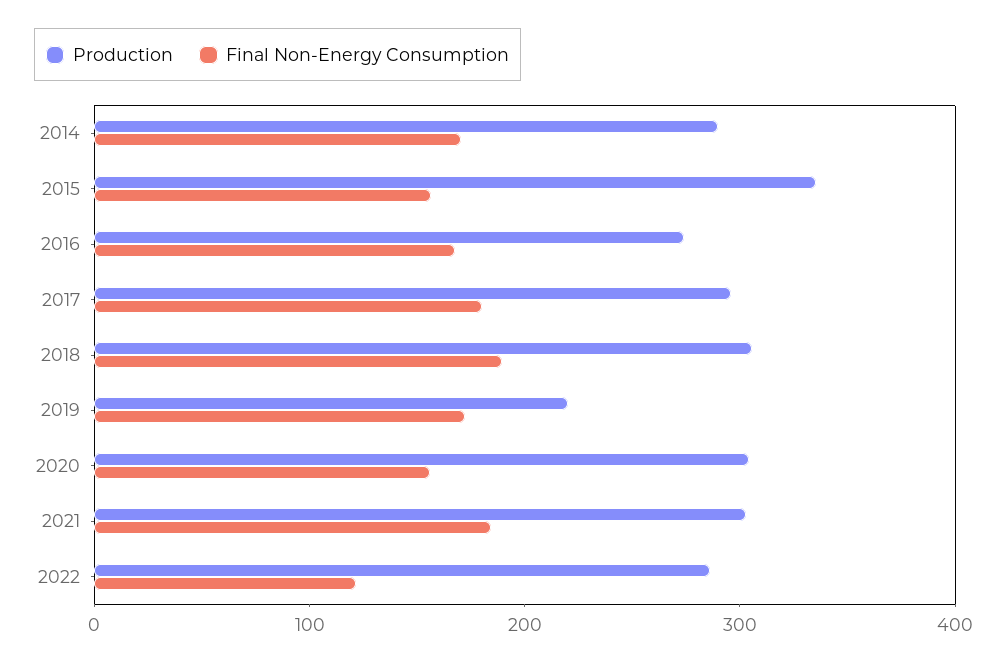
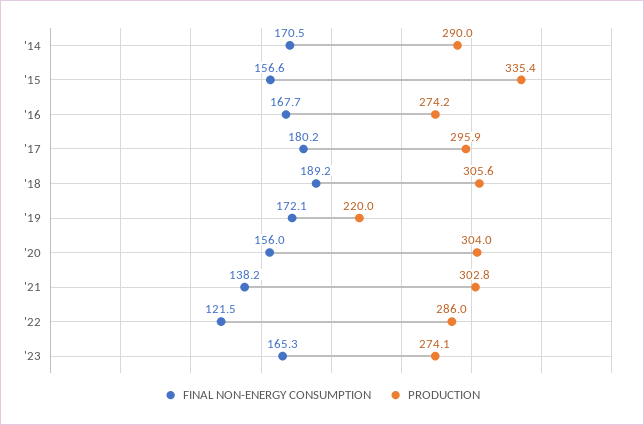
Final Non-Energy Consumption, 2021: 180 -> 138.2
Final Non-Energy Consumption, '23: none -> 165.3
Production, '23: none -> 274.1

